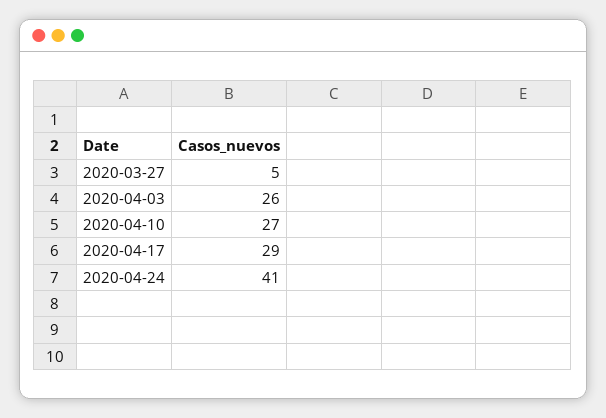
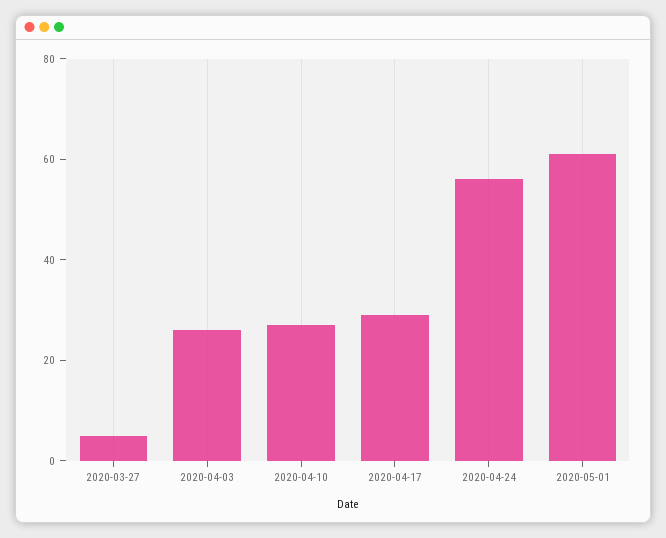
2020-04-24: 41 -> 55
2020-05-01: none -> 60

